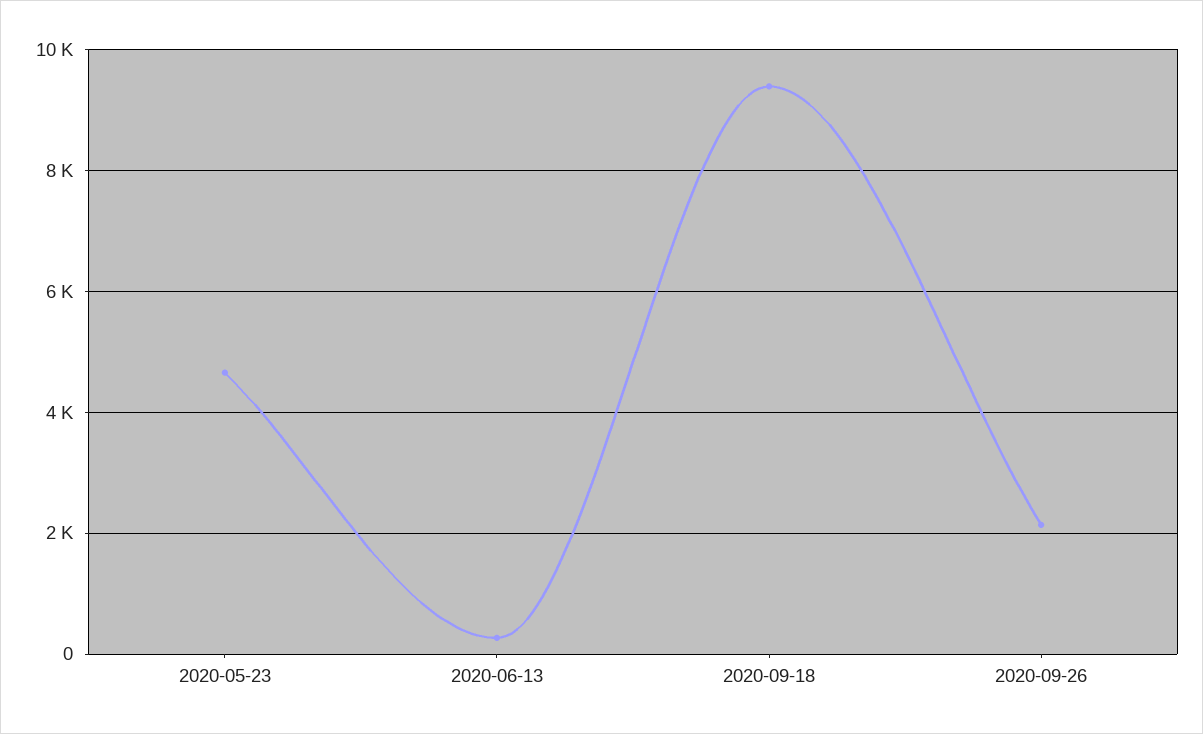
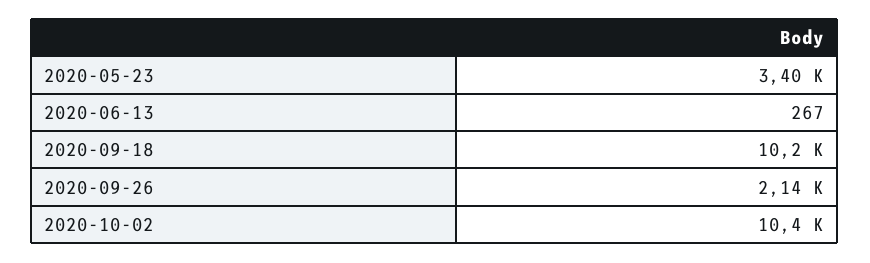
2020-05-23: 4600 -> 3400
2020-09-18: 9400 -> 10200
2020-10-02: none -> 10400

